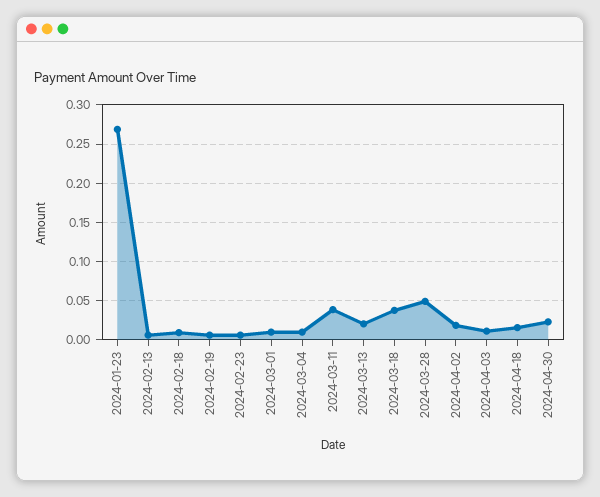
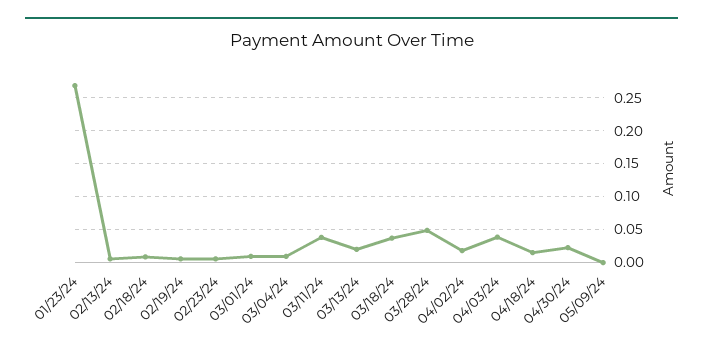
2024-04-03: 0.01 -> 0.04
05/09/24: none -> 0

